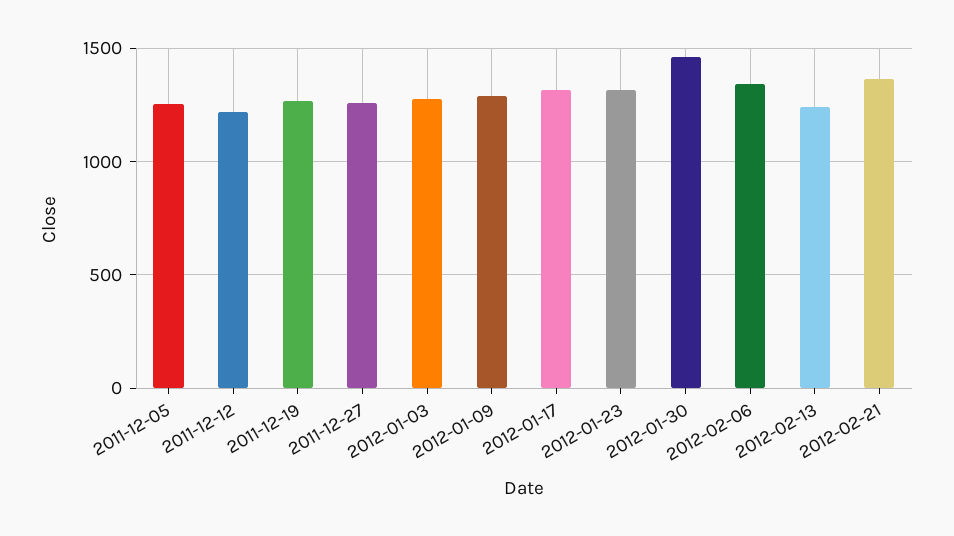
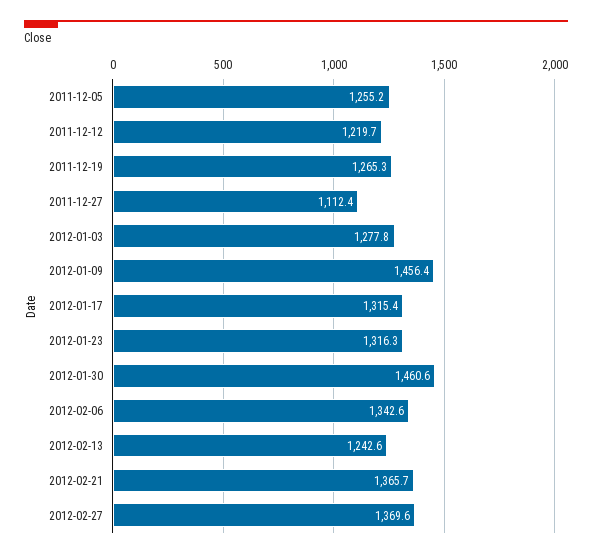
2011-12-27: 1250 -> 1112.4
2012-01-09: 1300 -> 1456.4
2012-02-27: none -> 1369.6

